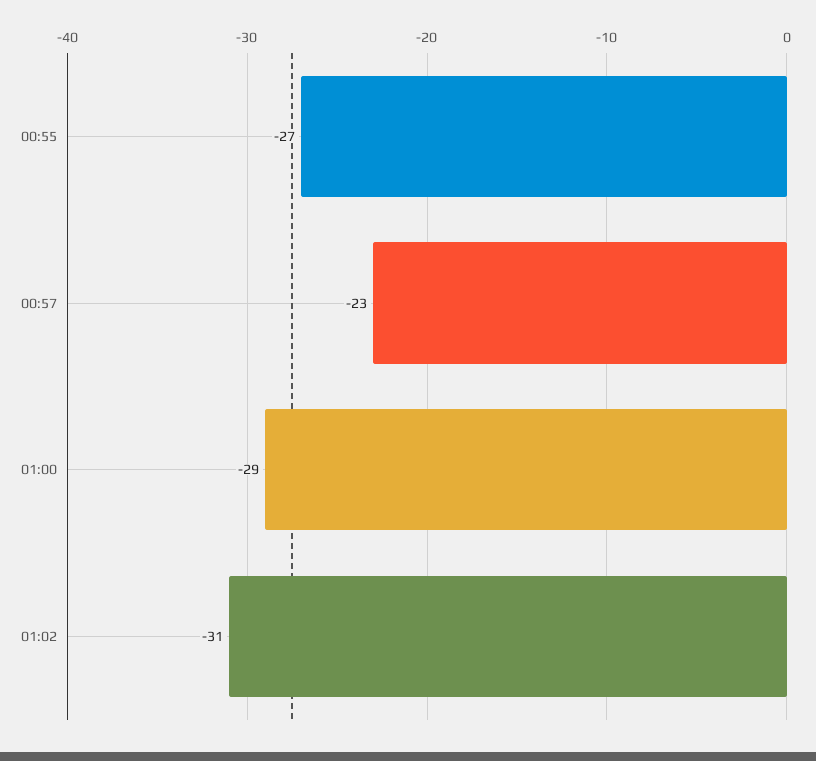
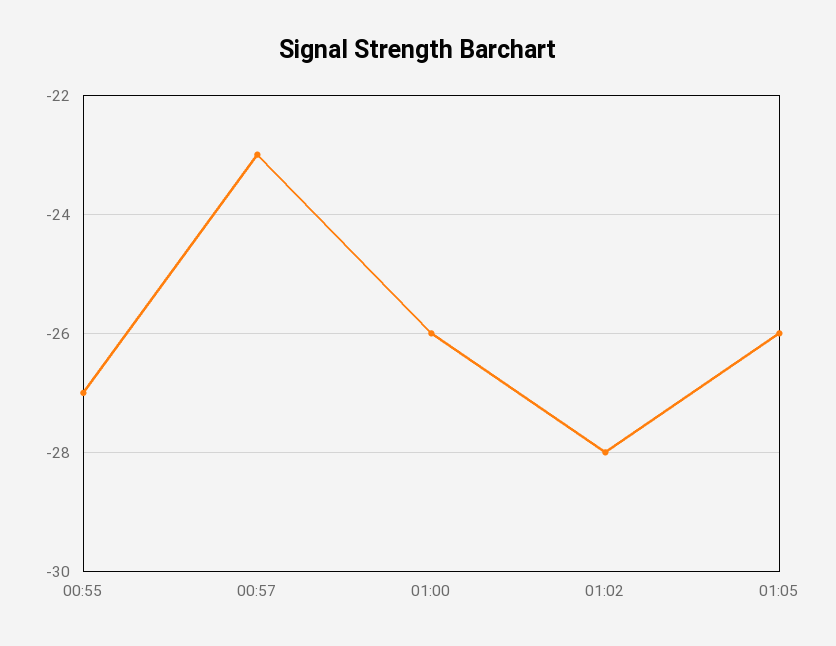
01:00: -29 -> -26
01:02: -31 -> -28
01:05: none -> -26

